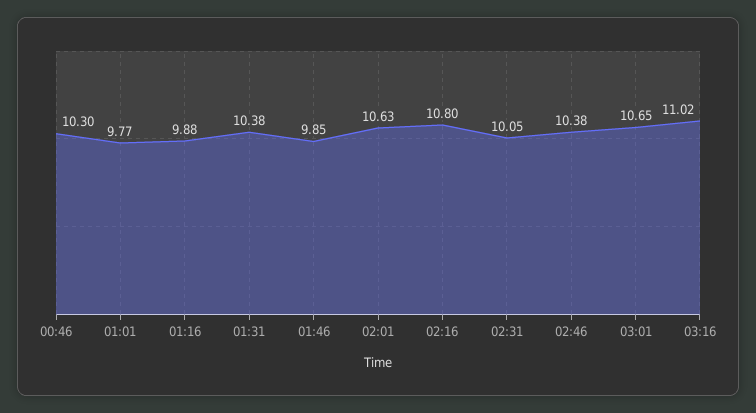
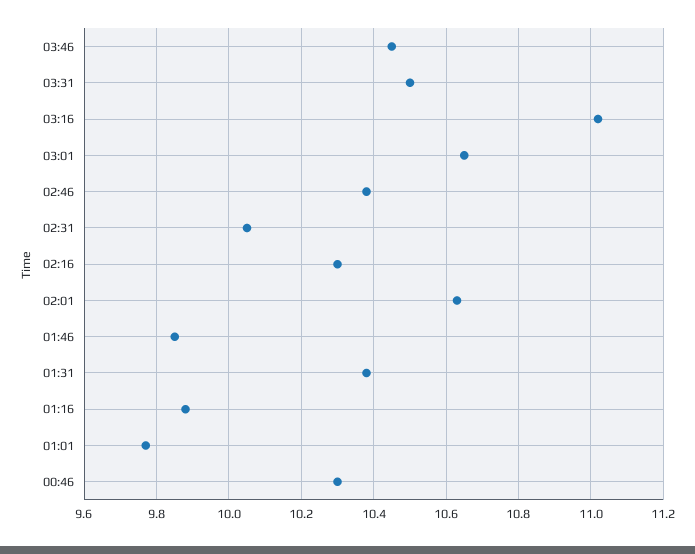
02:16: 10.8 -> 10.3
03:46: none -> 10.45
03:31: none -> 10.5

